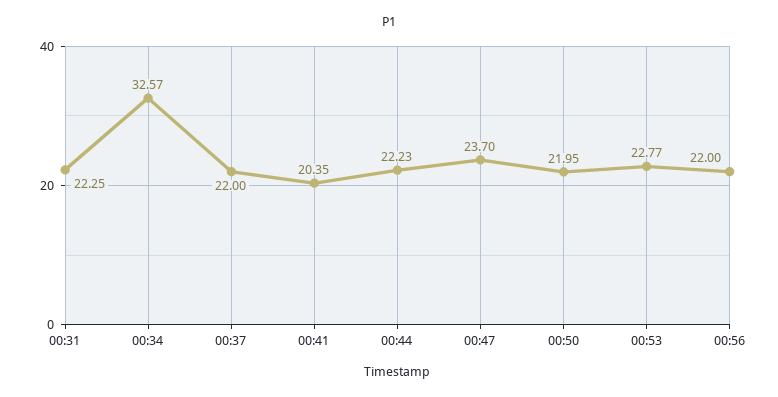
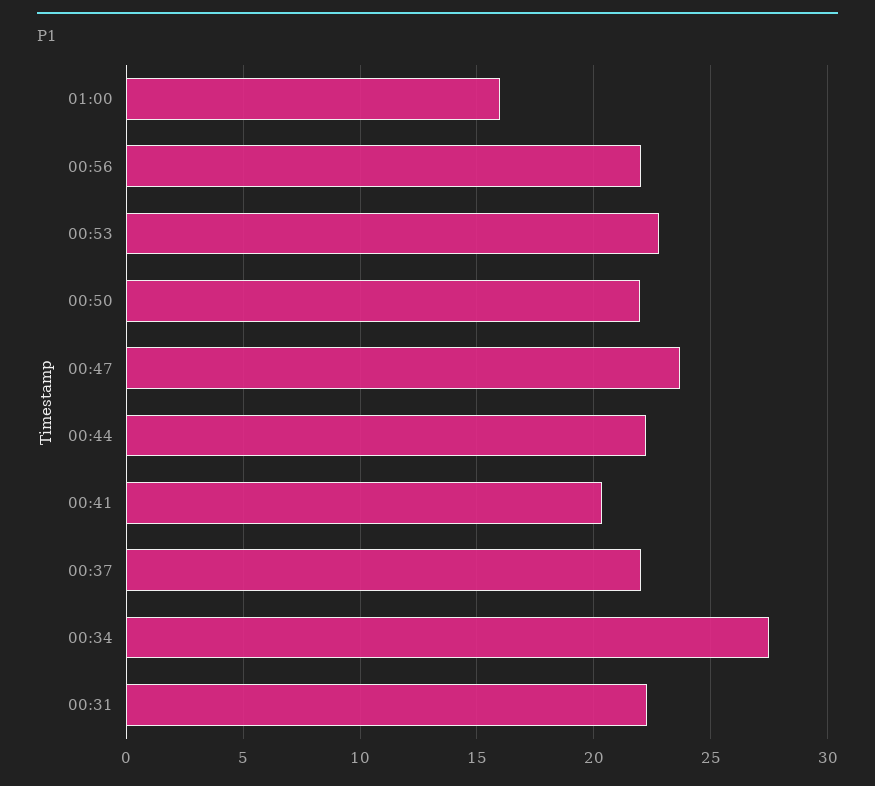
00:34: 32.57 -> 27.5
01:00: none -> 16

